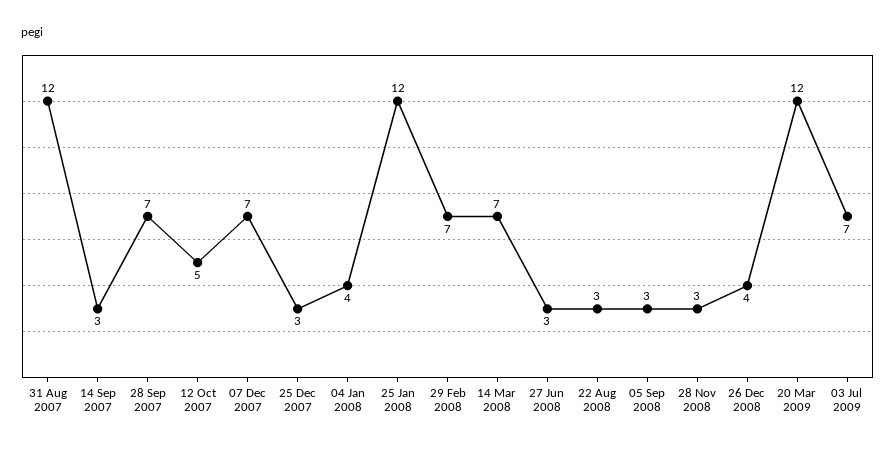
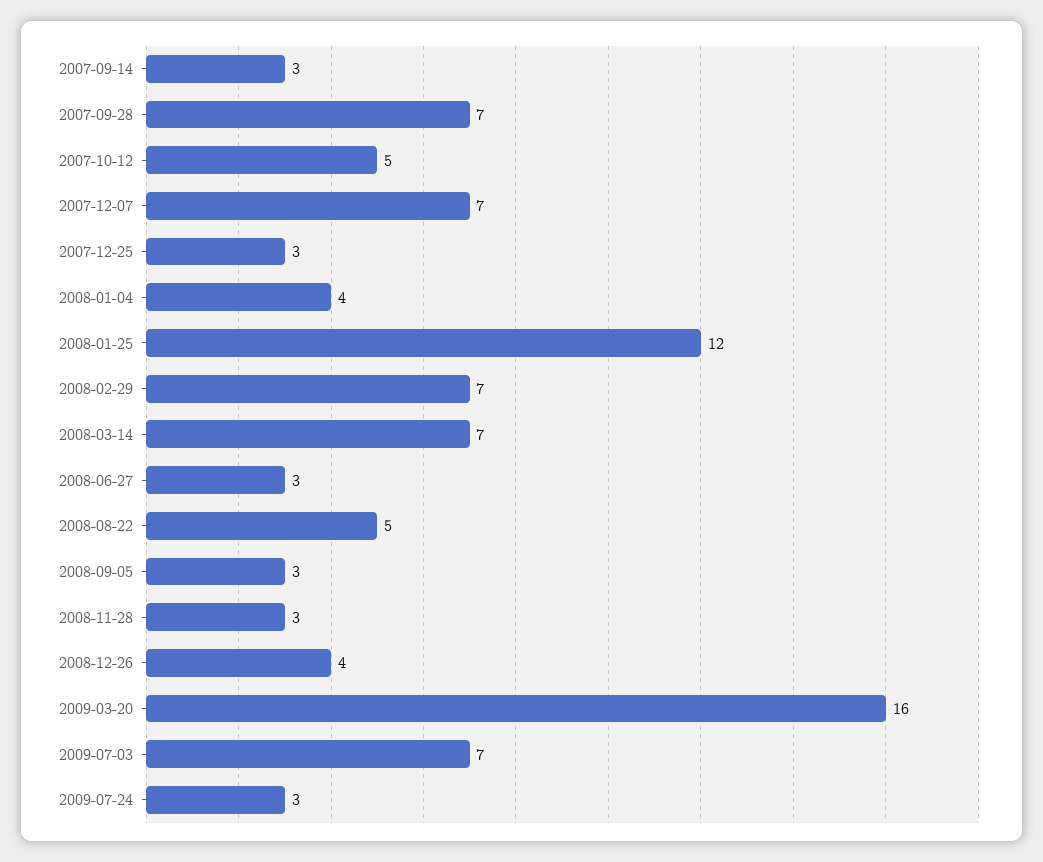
31 Aug 2007: 12 -> none
22 Aug 2008: 3 -> 5
20 Mar 2009: 12 -> 16
2009-07-24: none -> 3

